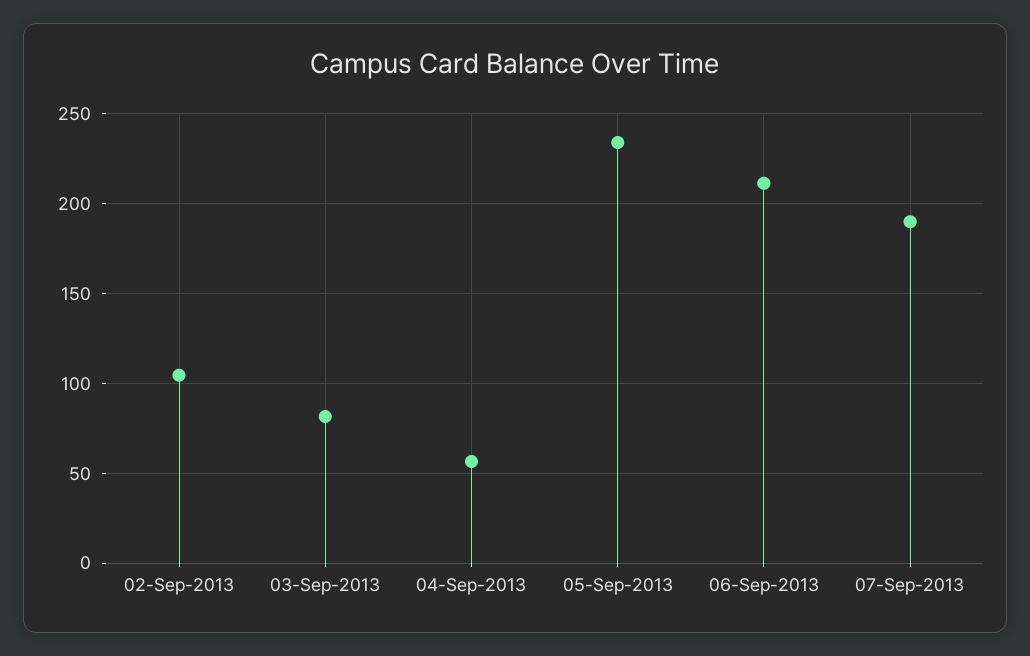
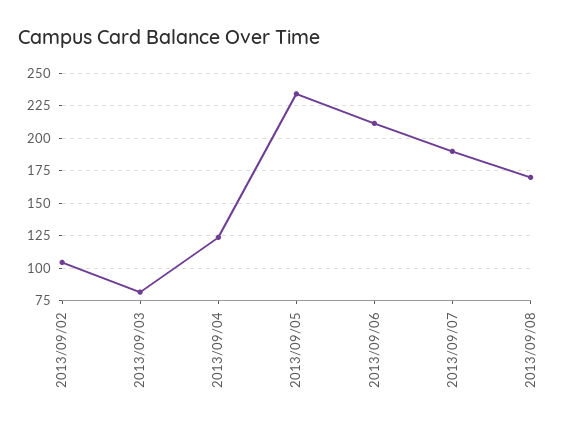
04-Sep-2013: 55 -> 125
2013/09/08: none -> 170

